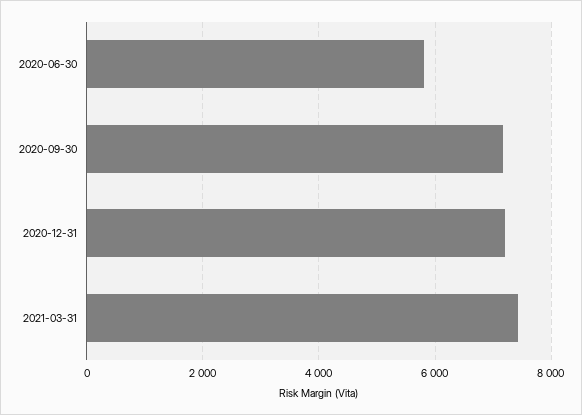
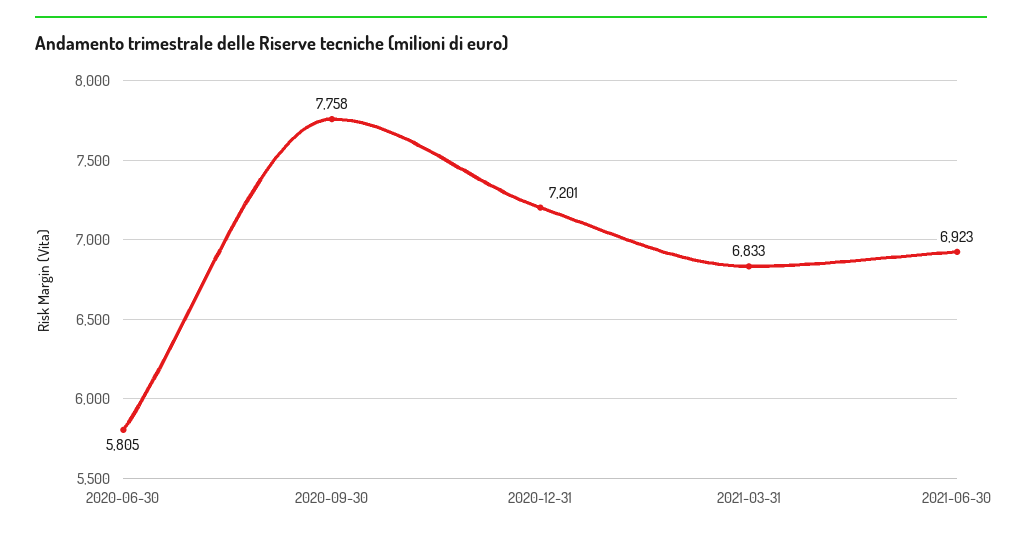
2020-09-30: 7200 -> 7758
2021-03-31: 7400 -> 6833
2021-06-30: none -> 6923

